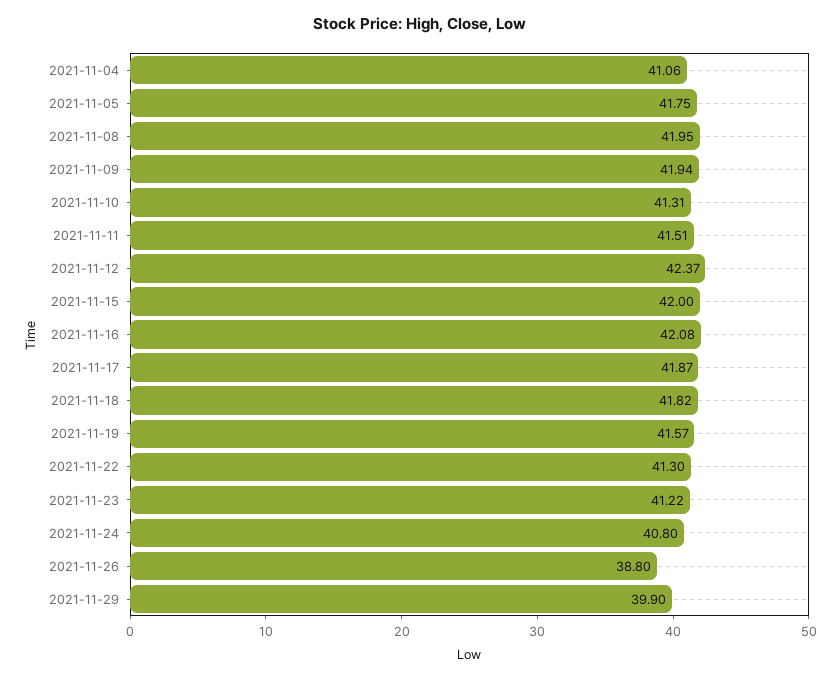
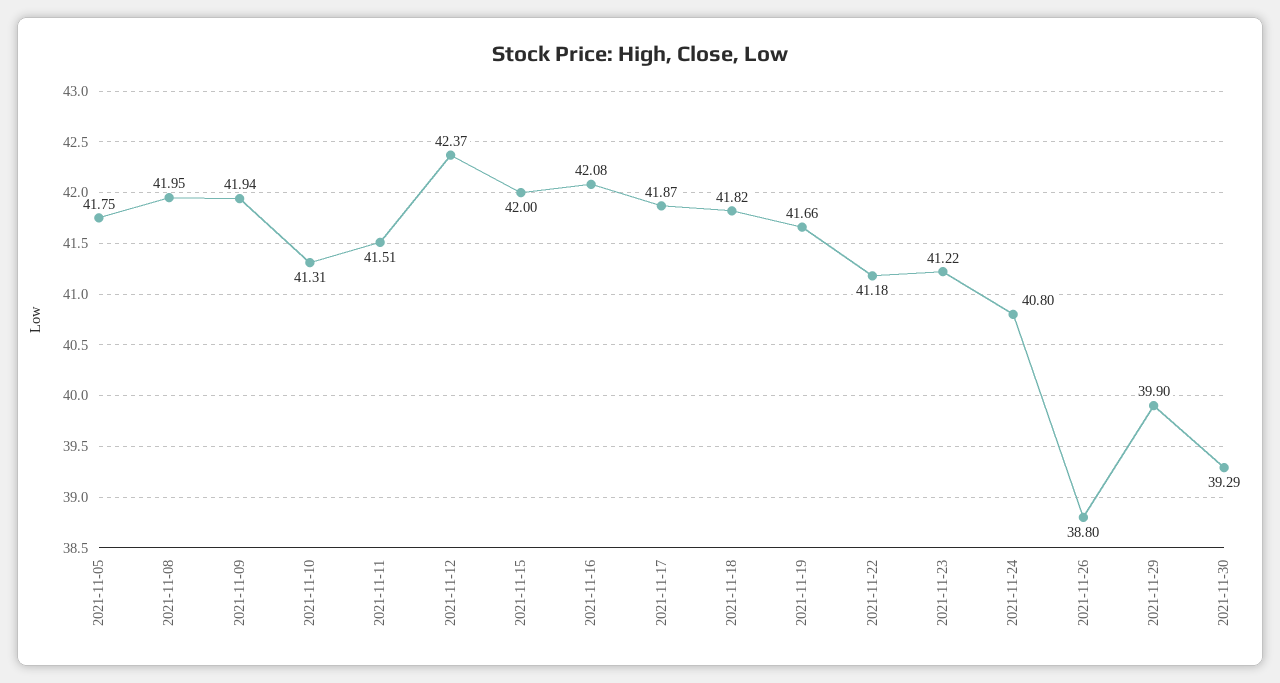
2021-11-04: 41.06 -> none
2021-11-19: 41.57 -> 41.66
2021-11-22: 41.3 -> 41.18
2021-11-30: none -> 39.29

